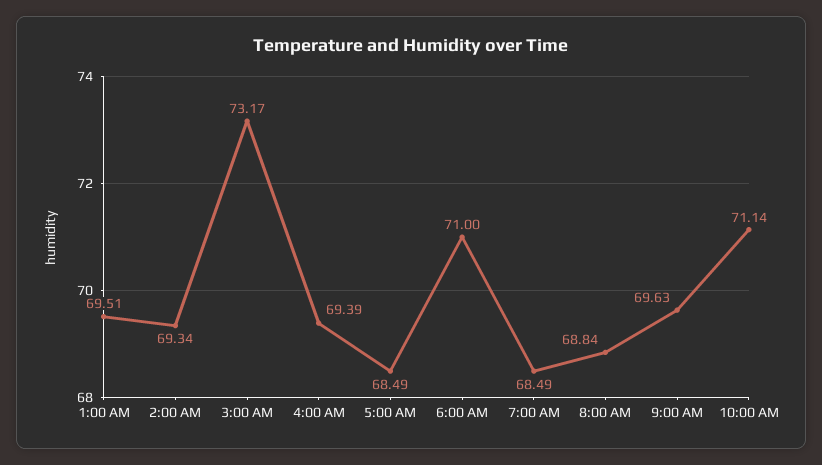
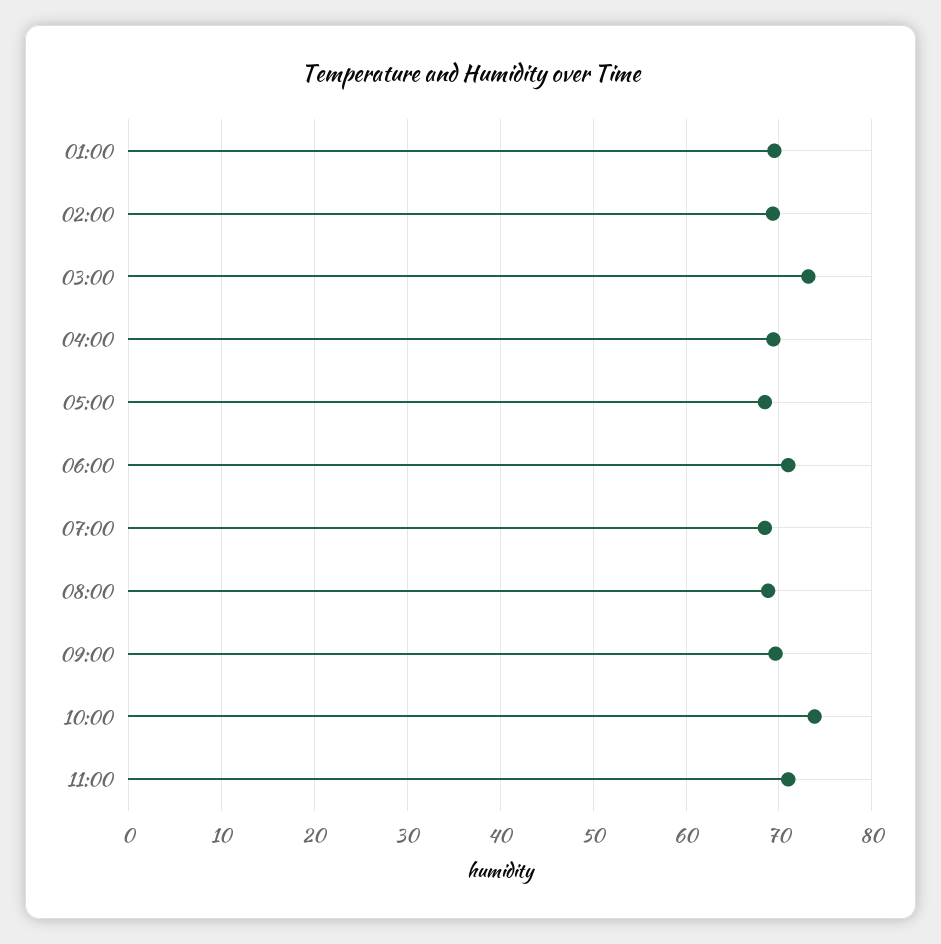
10:00 AM: 71.14 -> 74
11:00: none -> 71

